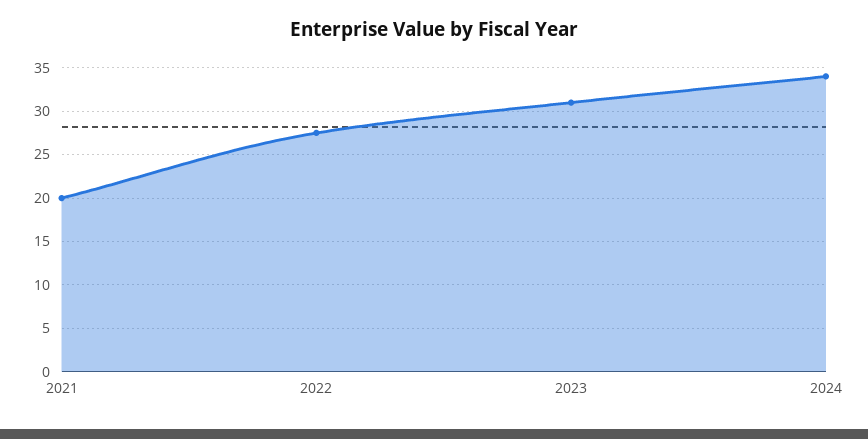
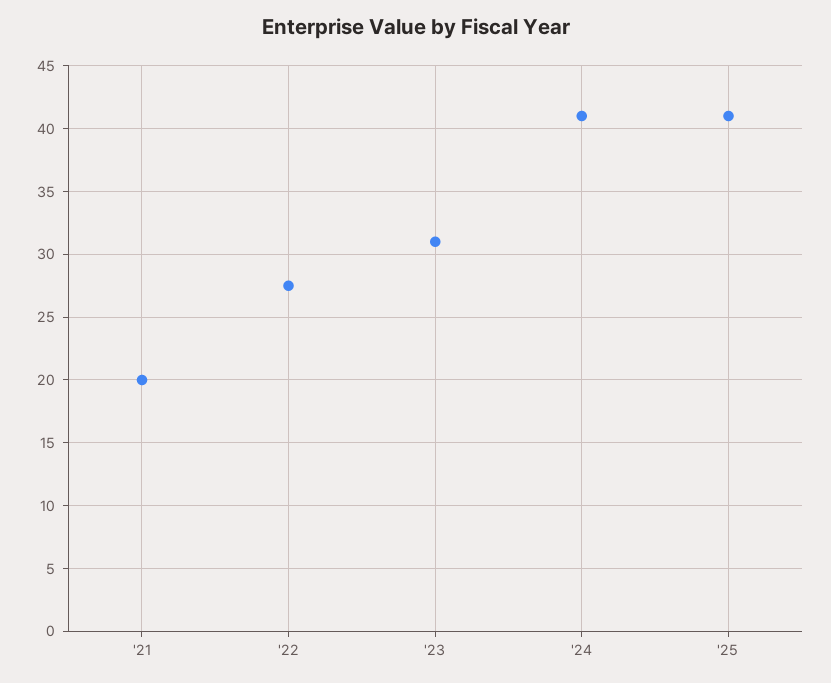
2024: 34 -> 41
'25: none -> 41

